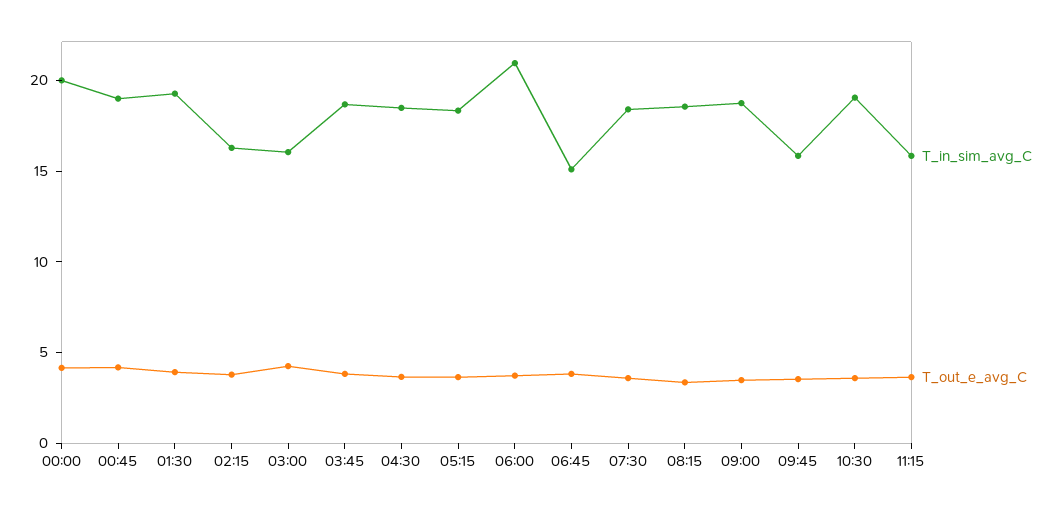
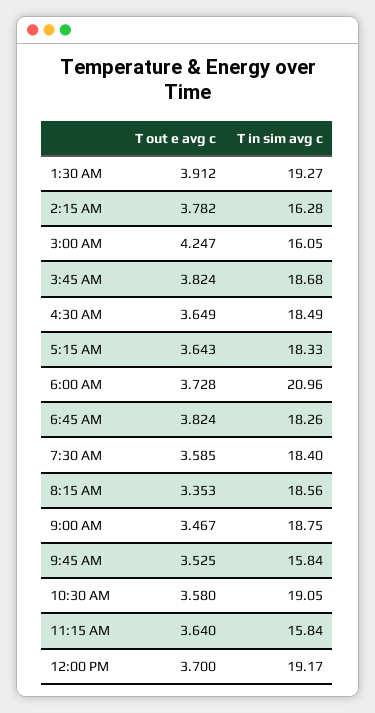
T_in_sim_avg_C, 00:00: 20 -> none
T_out_e_avg_C, 00:00: 4 -> none
T_in_sim_avg_C, 00:45: 19 -> none
T_out_e_avg_C, 00:45: 4 -> none
T_in_sim_avg_C, 06:45: 15 -> 18.26
T_out_e_avg_C, 12:00 PM: none -> 3.7
T_in_sim_avg_C, 12:00 PM: none -> 19.17

